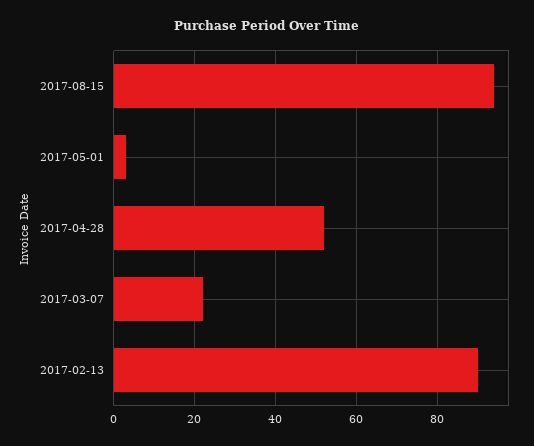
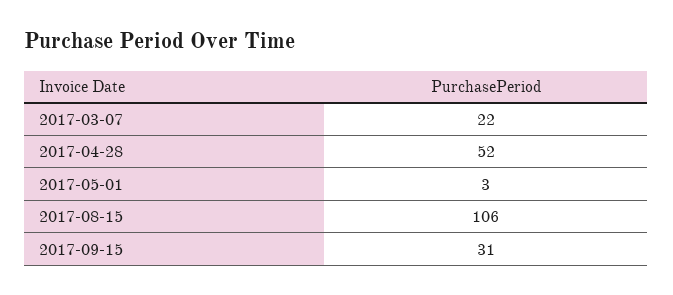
2017-08-15: 95 -> 106
2017-02-13: 90 -> none
2017-09-15: none -> 31

